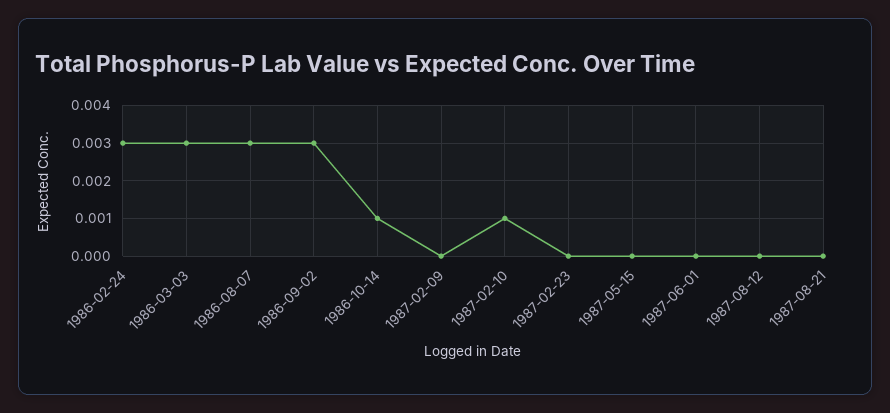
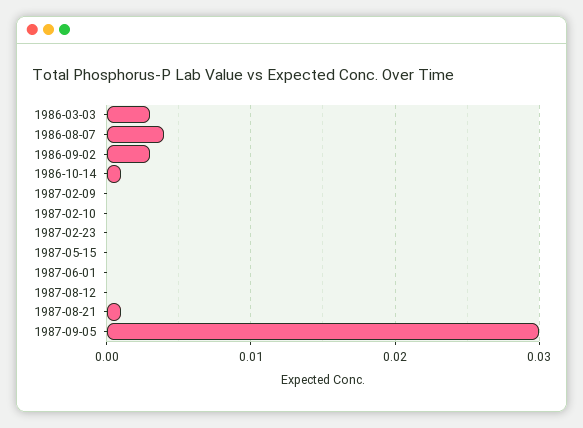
1986-02-24: 0.003 -> none
1986-08-07: 0.003 -> 0.004
1987-02-10: 0.001 -> 0
1987-08-21: 0 -> 0.001
1987-09-05: none -> 0.03

